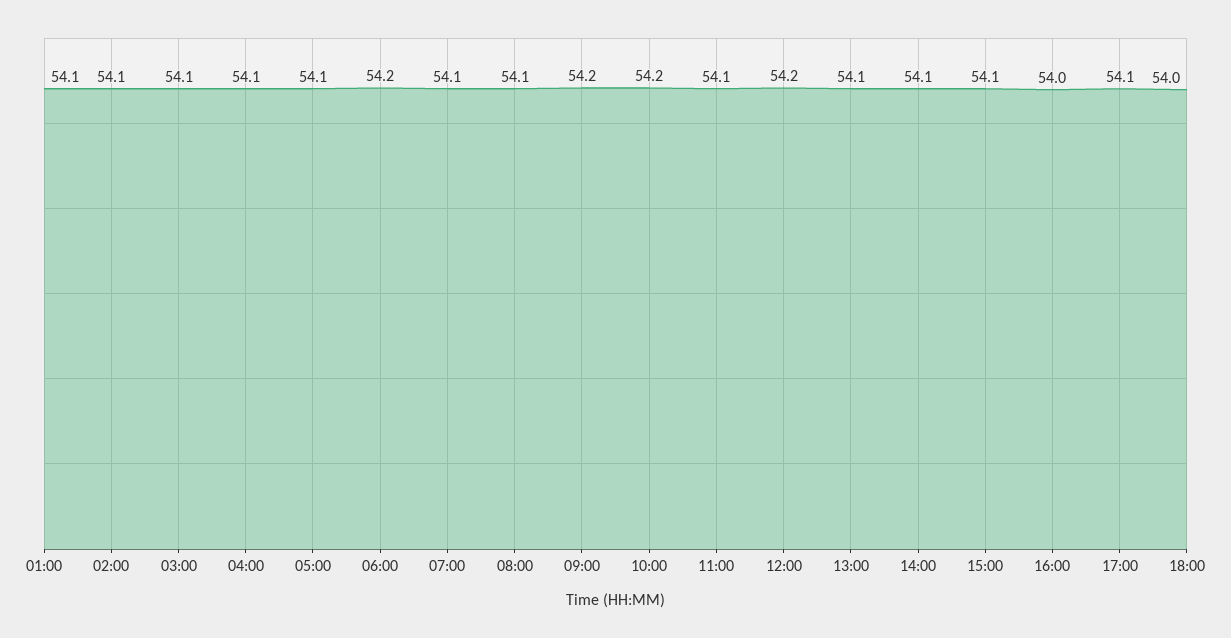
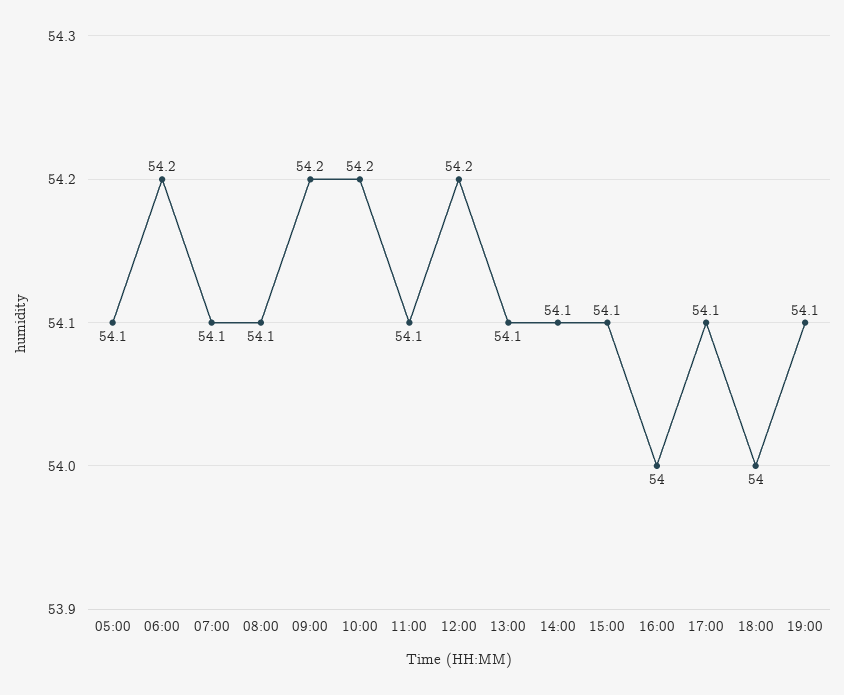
01:00: 54.1 -> none
02:00: 54.1 -> none
03:00: 54.1 -> none
04:00: 54.1 -> none
19:00: none -> 54.1

